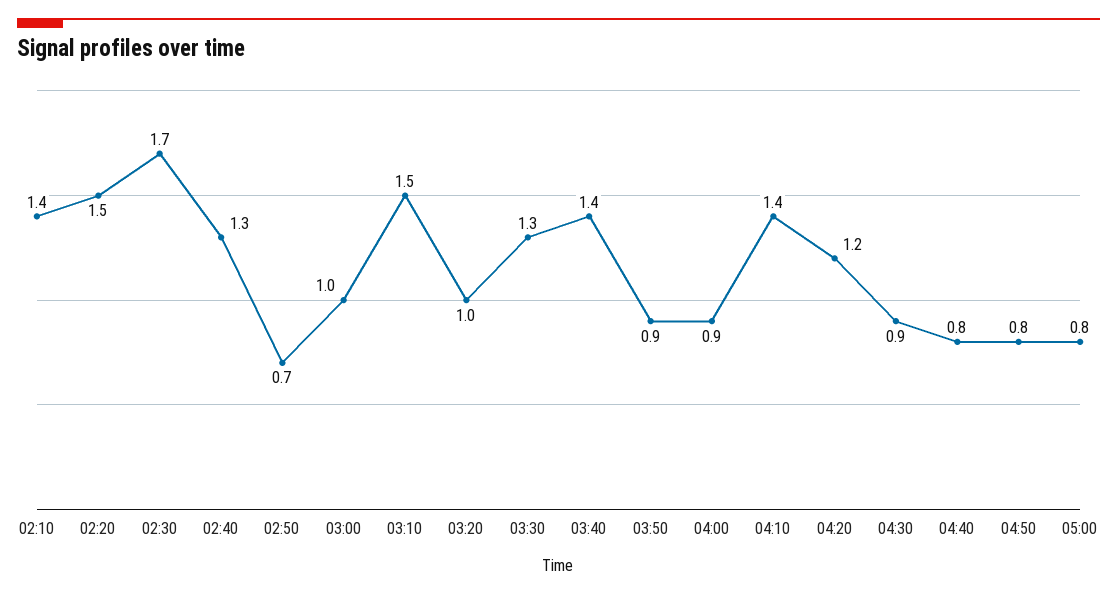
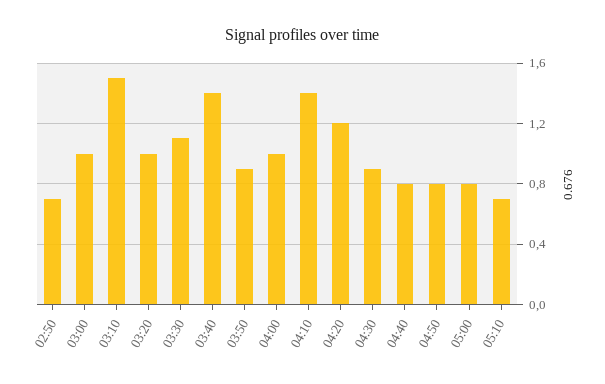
02:10: 1.4 -> none
02:20: 1.5 -> none
02:30: 1.7 -> none
02:40: 1.3 -> none
03:30: 1.3 -> 1.1
04:00: 0.9 -> 1
05:10: none -> 0.7

